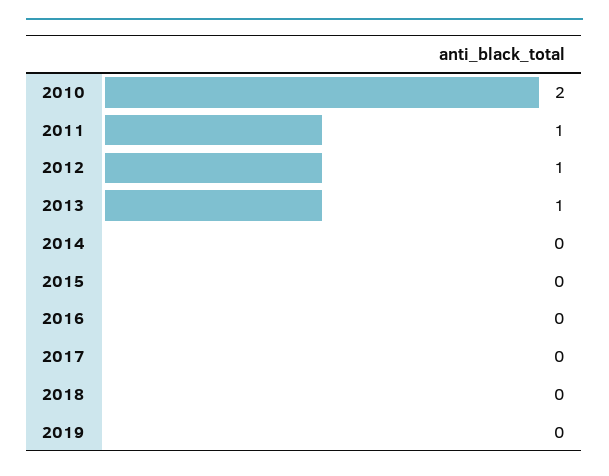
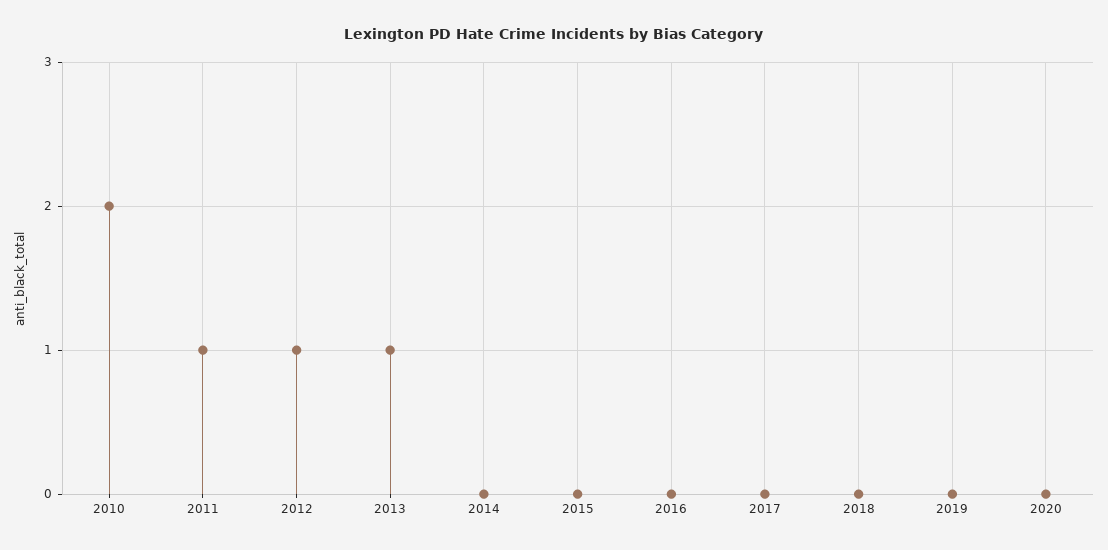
2020: none -> 0

